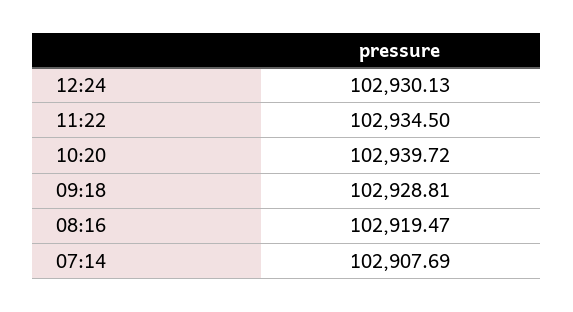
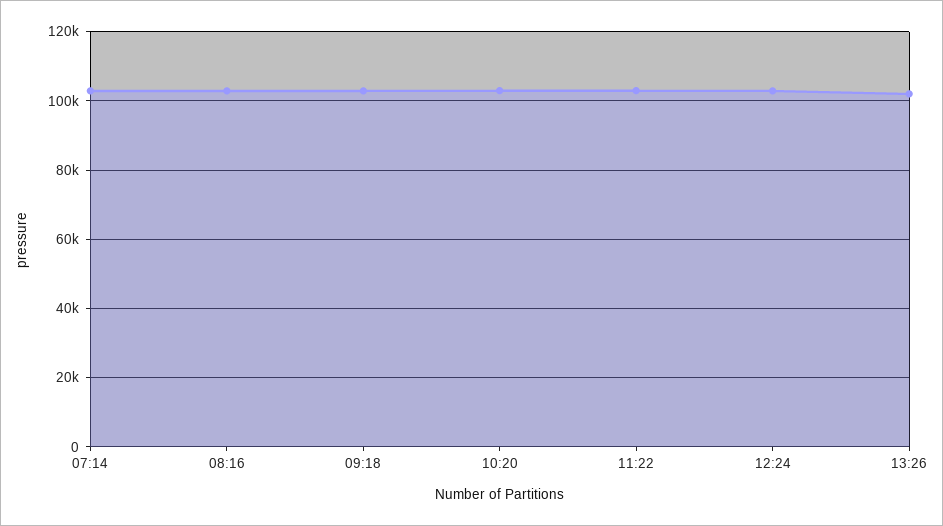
13:26: none -> 102000

